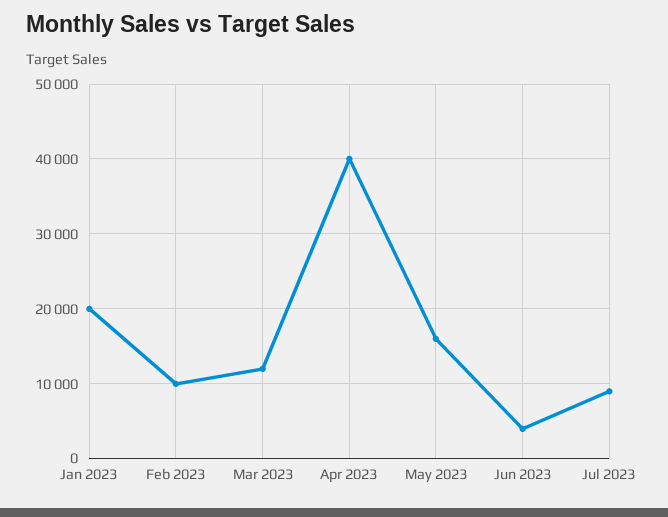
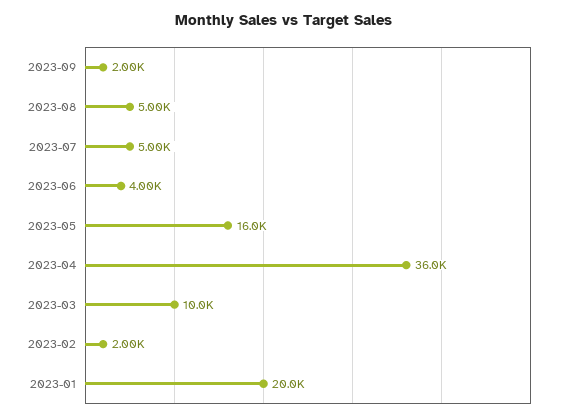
Feb 2023: 10000 -> 2000
Mar 2023: 12000 -> 10000
Apr 2023: 40000 -> 36000
Jul 2023: 9000 -> 5000
2023-09: none -> 2000
2023-08: none -> 5000

